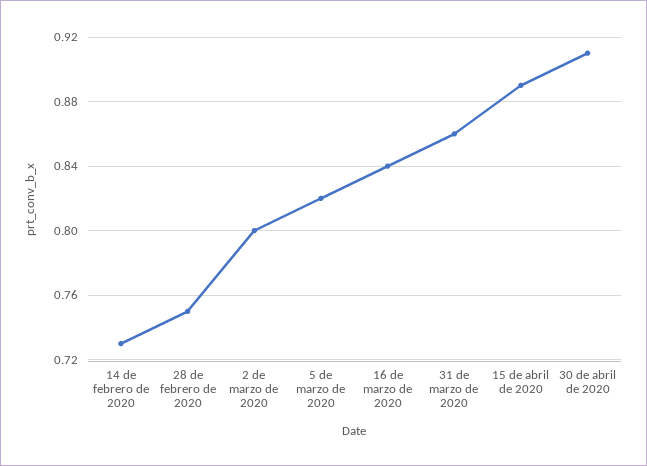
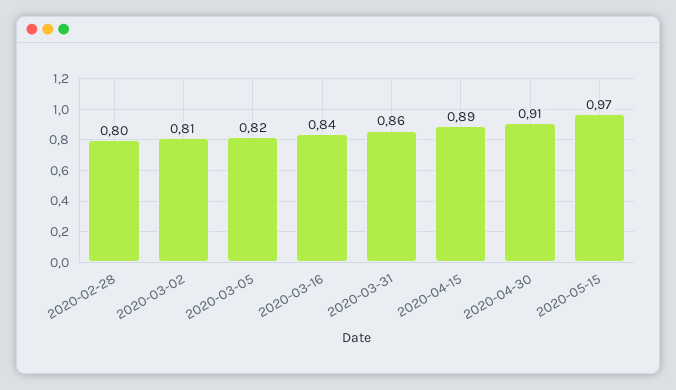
14 de febrero de 2020: 0.73 -> none
28 de febrero de 2020: 0.75 -> 0.8
2 de marzo de 2020: 0.8 -> 0.81
2020-05-15: none -> 0.97

